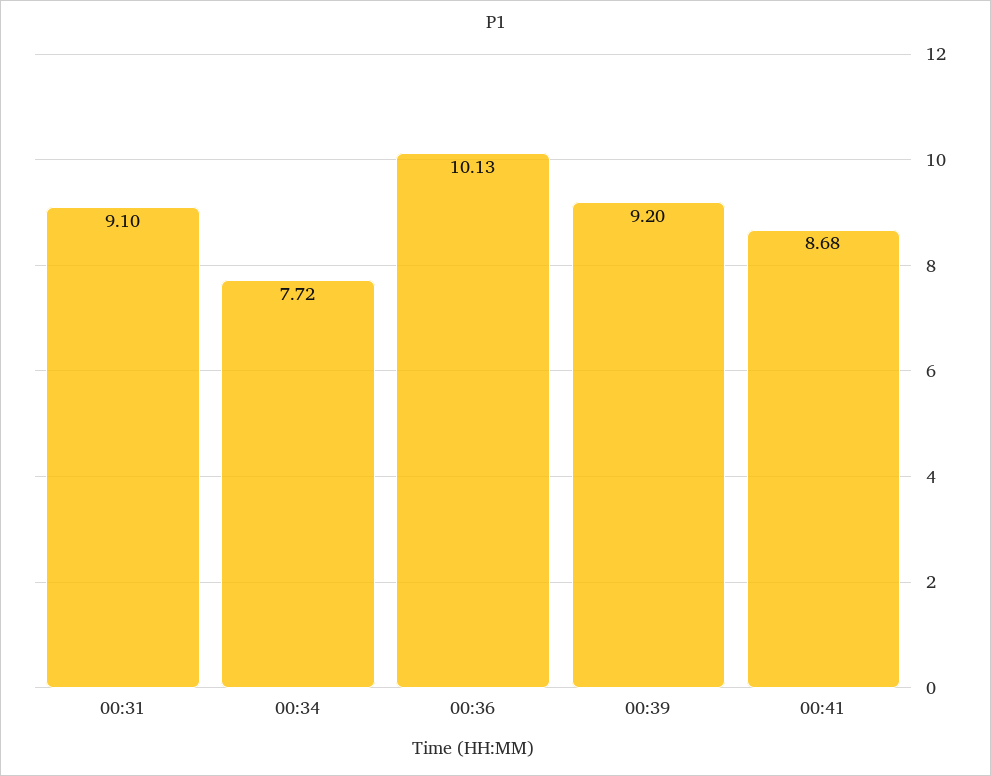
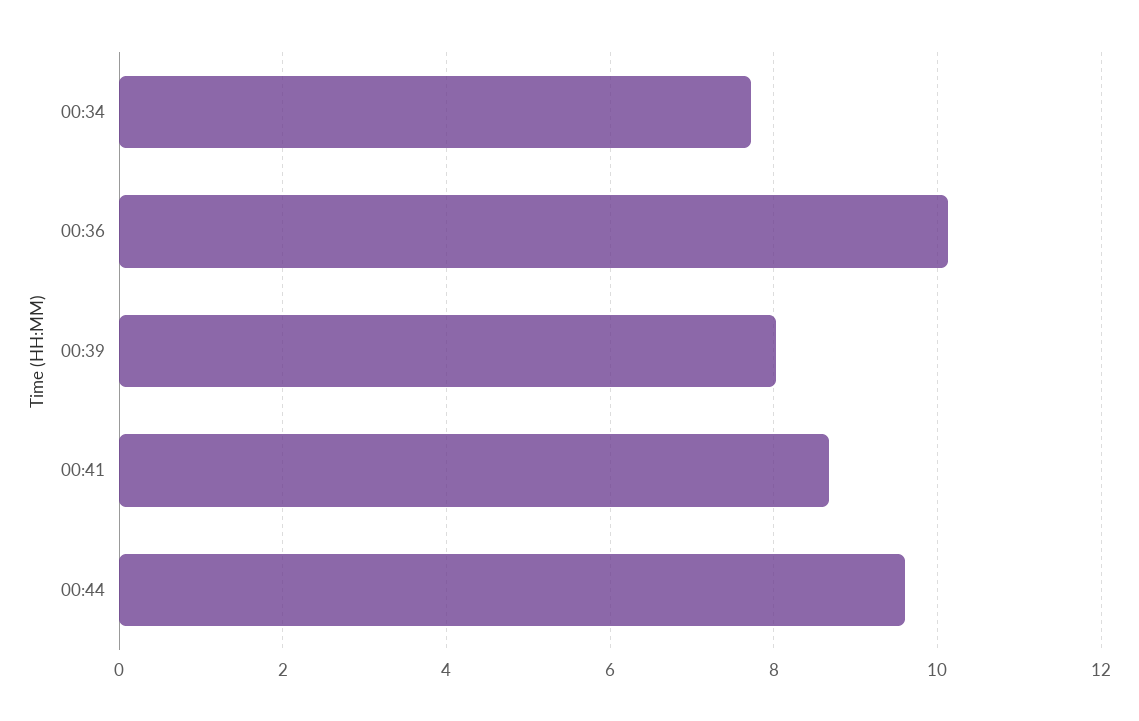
00:31: 9.1 -> none
00:39: 9.2 -> 8
00:44: none -> 9.6

